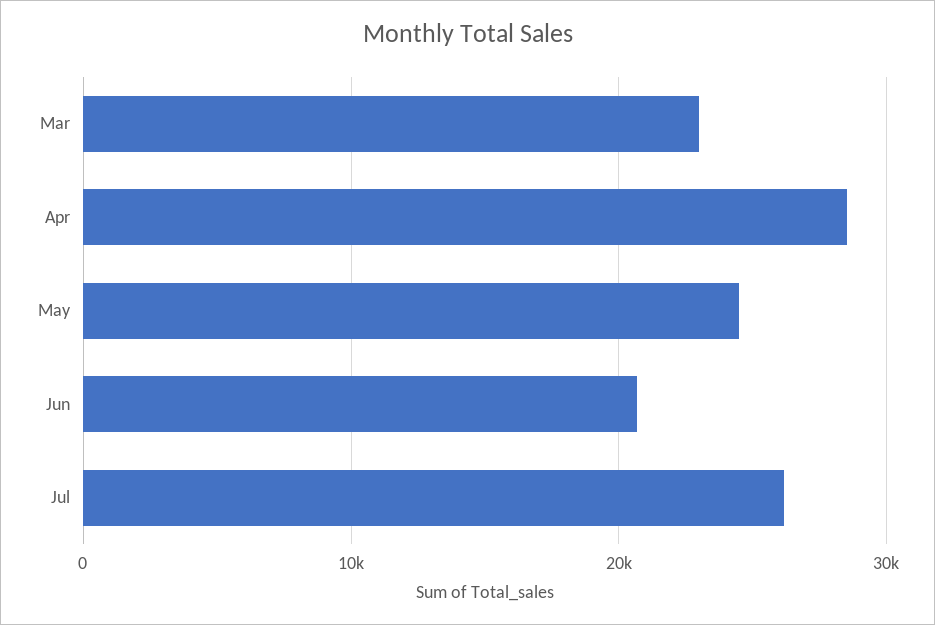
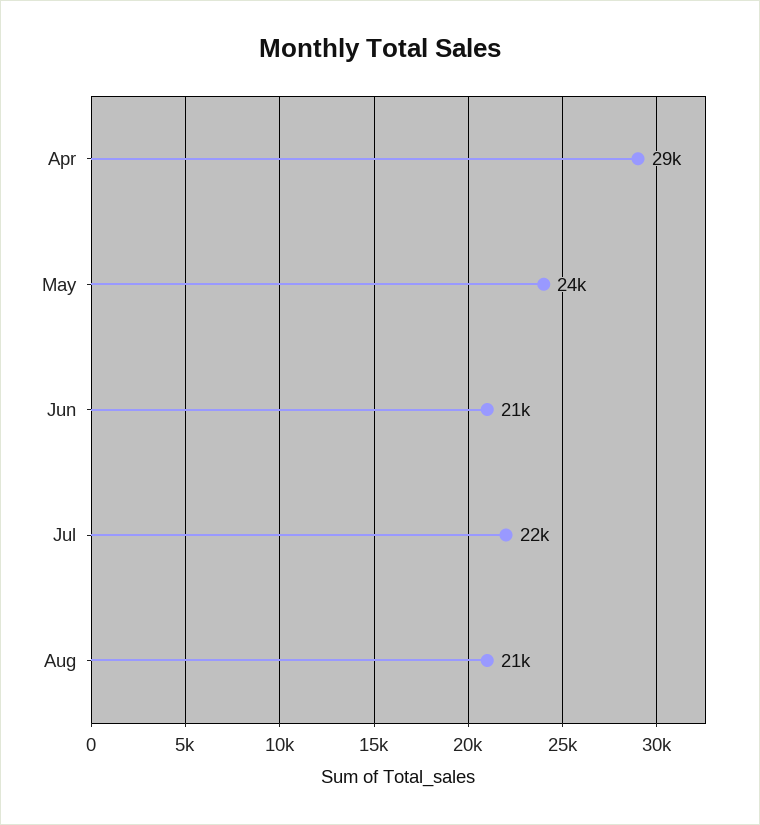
Mar: 23000 -> none
Jul: 26000 -> 22000
Aug: none -> 21000

